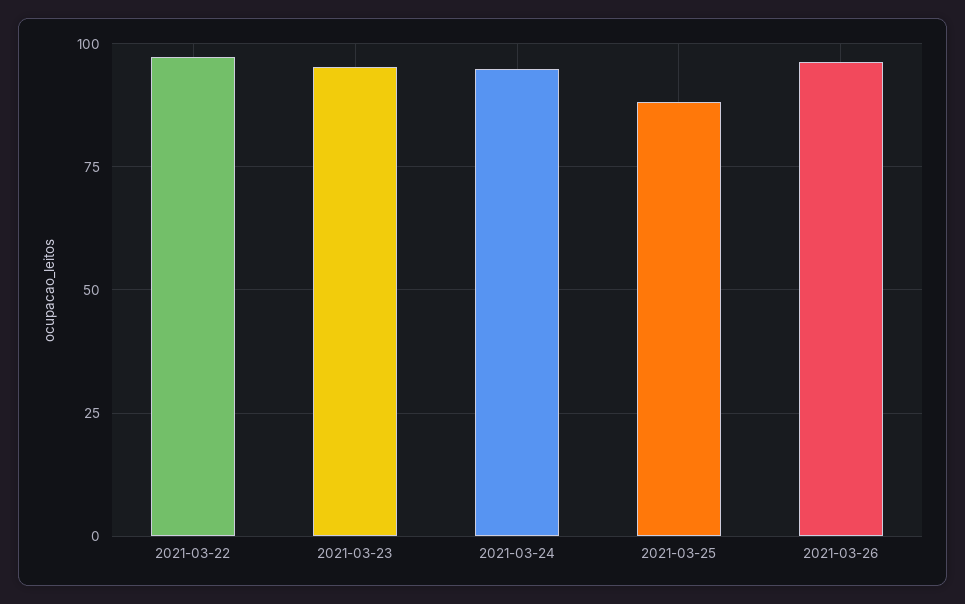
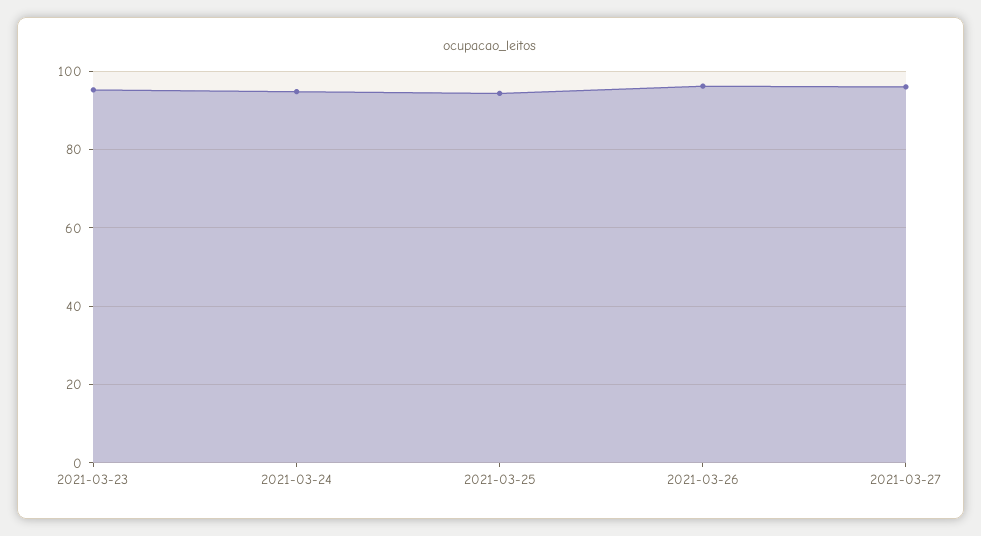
2021-03-22: 97.5 -> none
2021-03-25: 87.5 -> 94
2021-03-27: none -> 96

